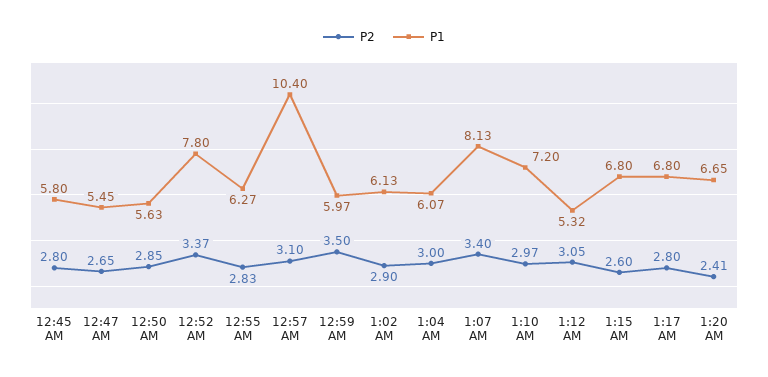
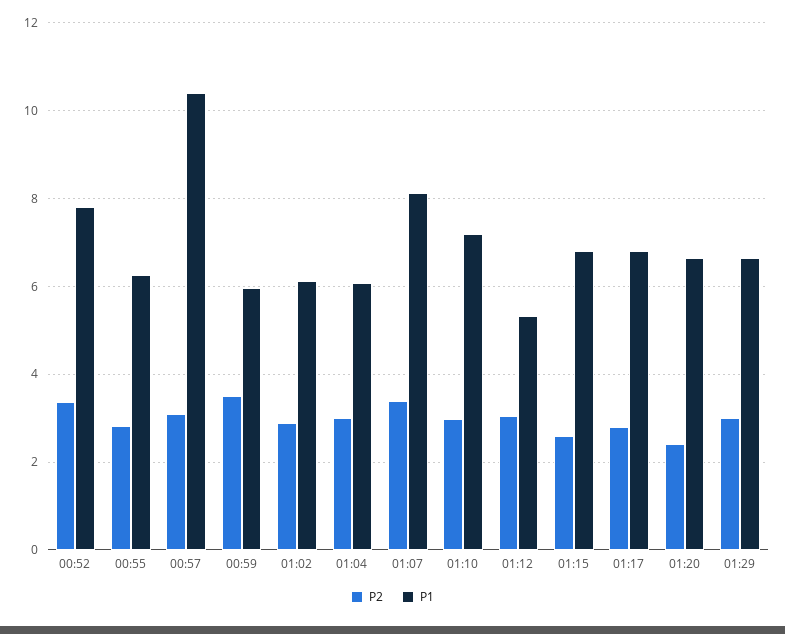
P2, 12:45 AM: 2.8 -> none
P1, 12:45 AM: 5.8 -> none
P2, 12:47 AM: 2.65 -> none
P1, 12:47 AM: 5.45 -> none
P2, 12:50 AM: 2.85 -> none
P1, 12:50 AM: 5.63 -> none
P2, 01:29: none -> 3
P1, 01:29: none -> 6.6

